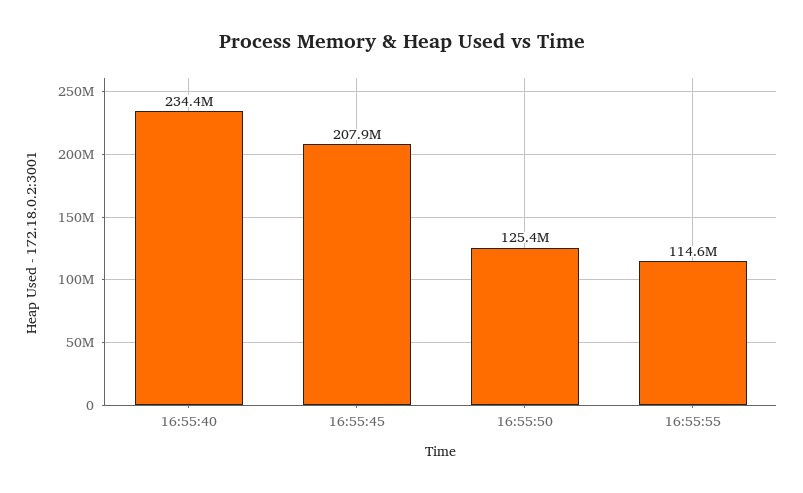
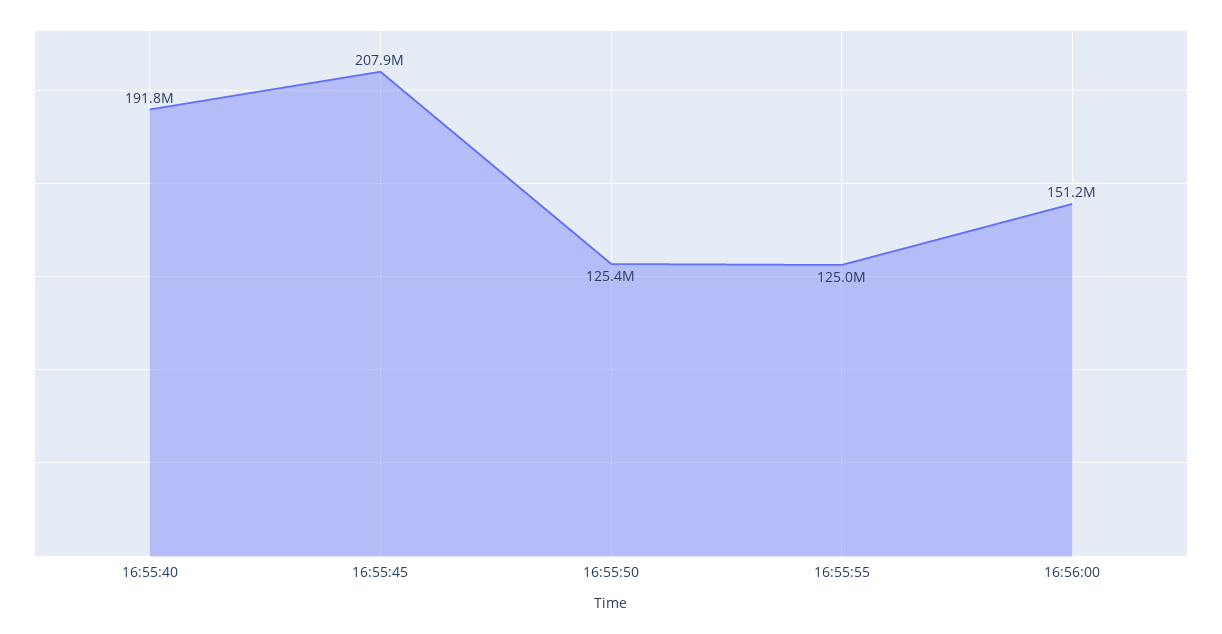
16:55:40: 234400000 -> 191800000
16:55:55: 114600000 -> 125000000
16:56:00: none -> 151200000

